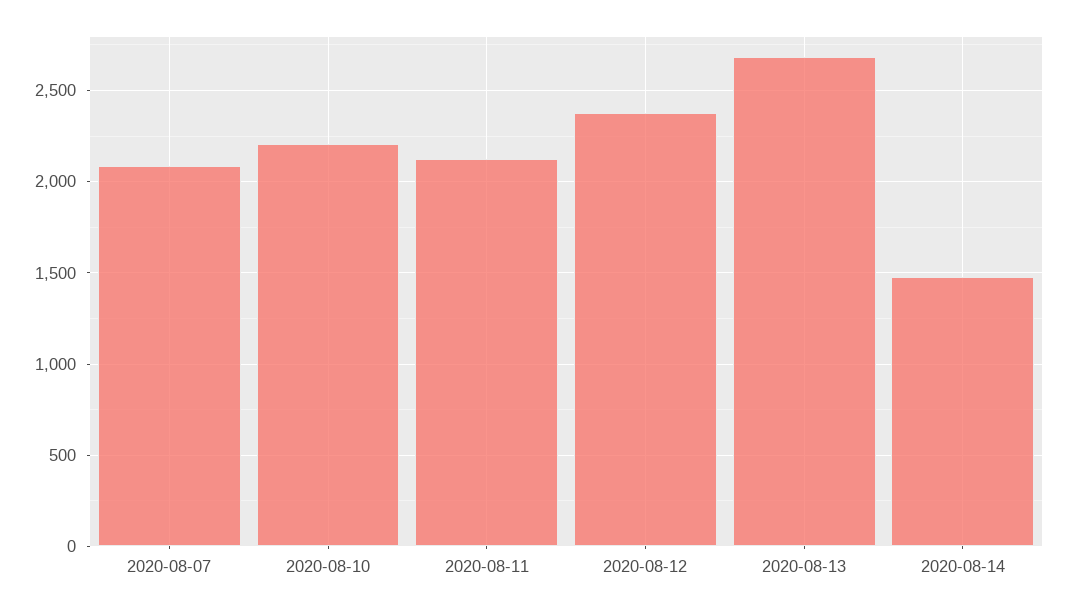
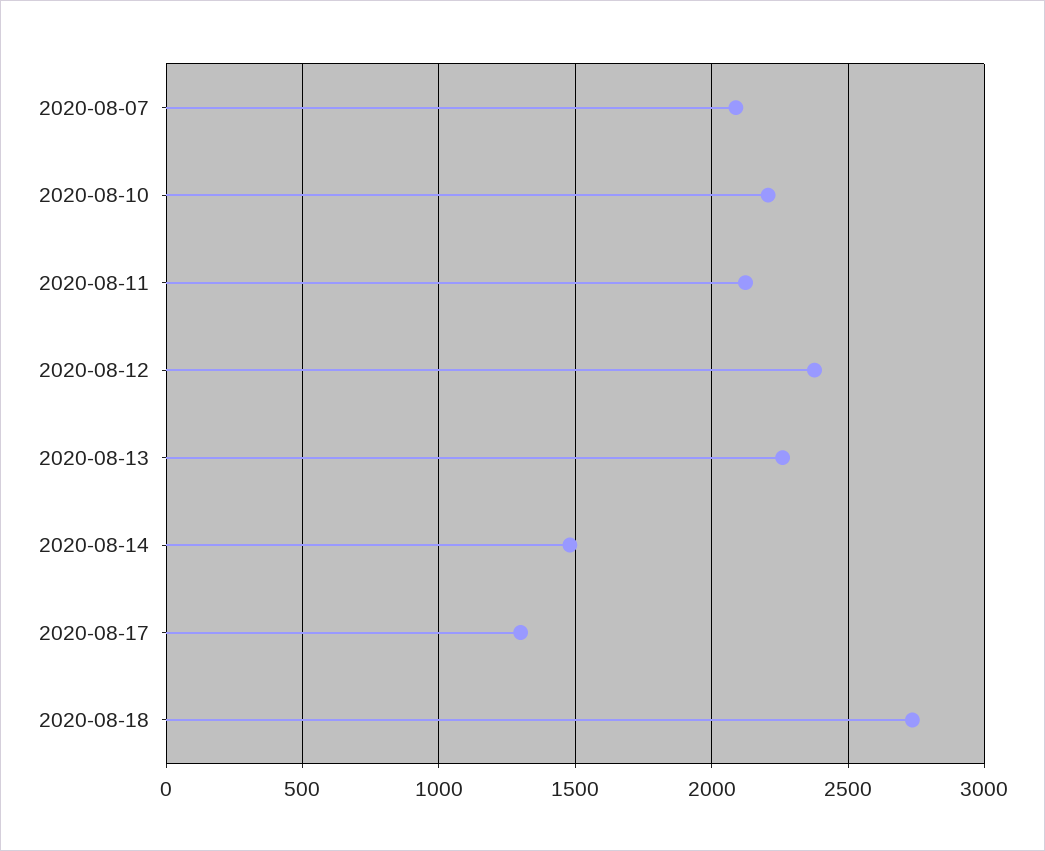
2020-08-13: 2700 -> 2250
2020-08-17: none -> 1300
2020-08-18: none -> 2750

